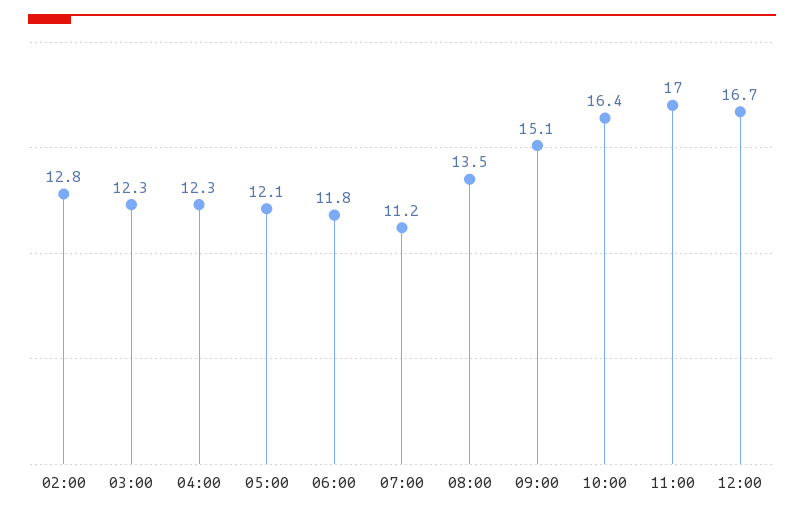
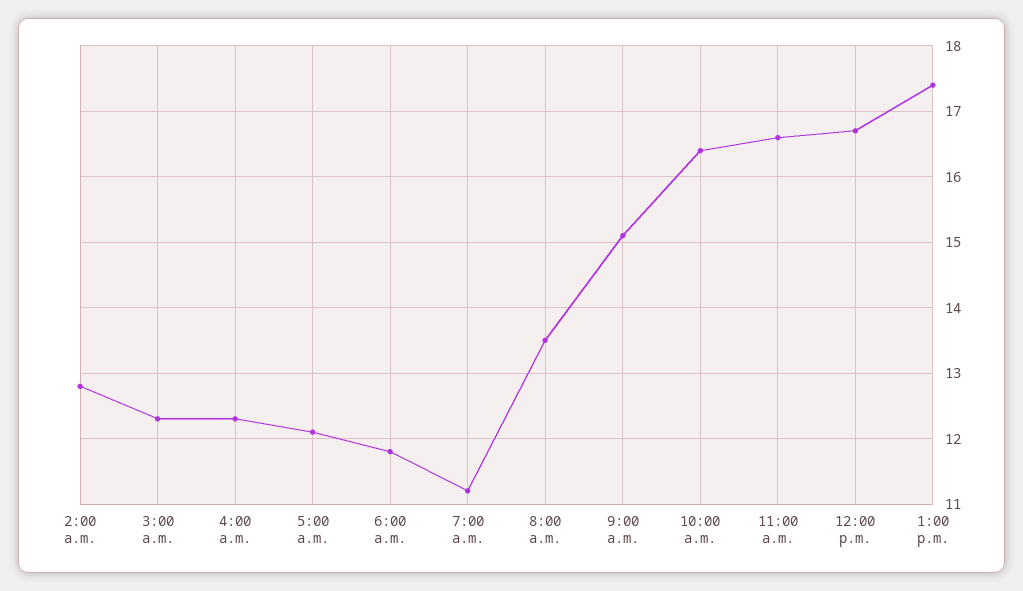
11:00: 17 -> 16.6
1:00 p.m.: none -> 17.4

